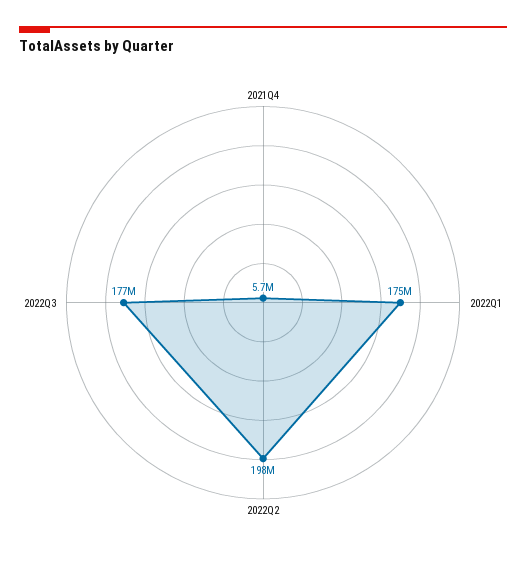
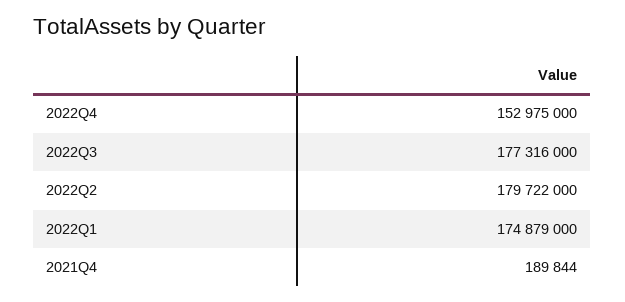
2021Q4: 5700000 -> 189844
2022Q2: 198000000 -> 179722000
2022Q4: none -> 152975000

